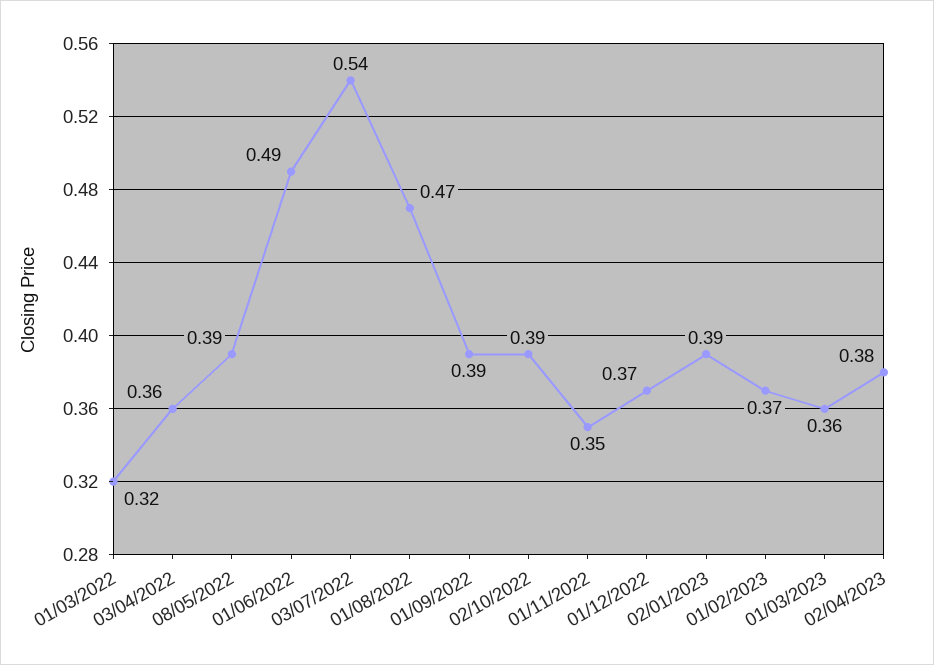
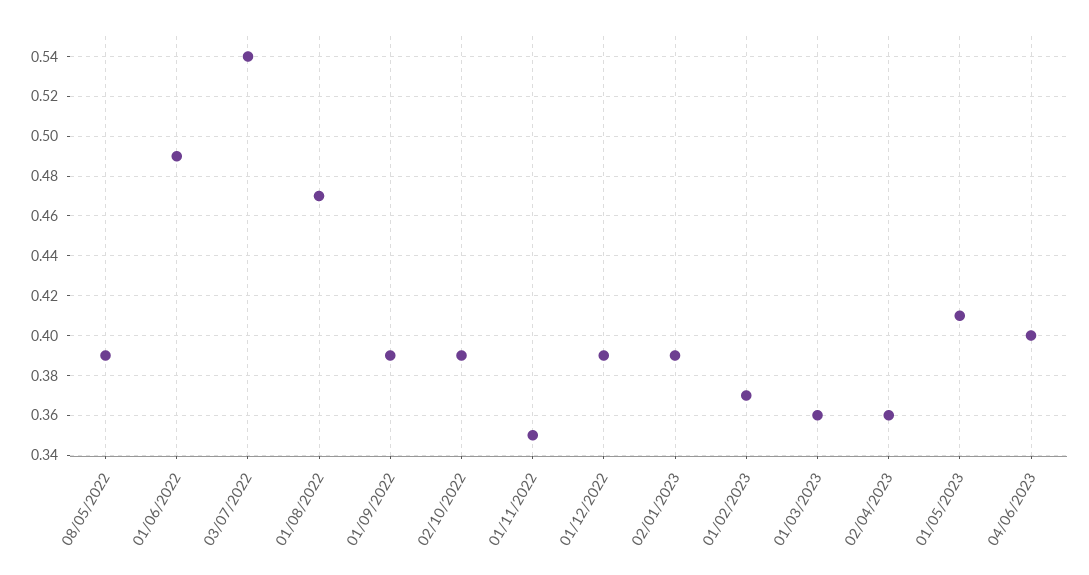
01/03/2022: 0.32 -> none
03/04/2022: 0.36 -> none
01/12/2022: 0.37 -> 0.39
02/04/2023: 0.38 -> 0.36
01/05/2023: none -> 0.41
04/06/2023: none -> 0.4

